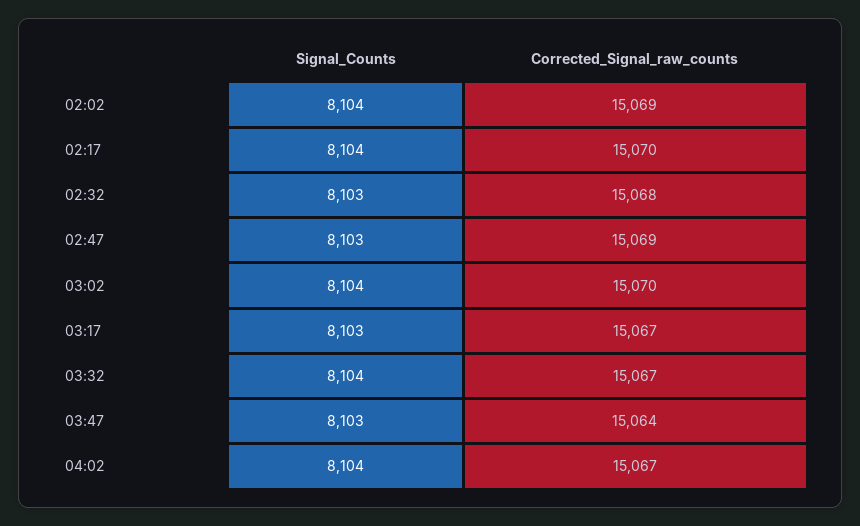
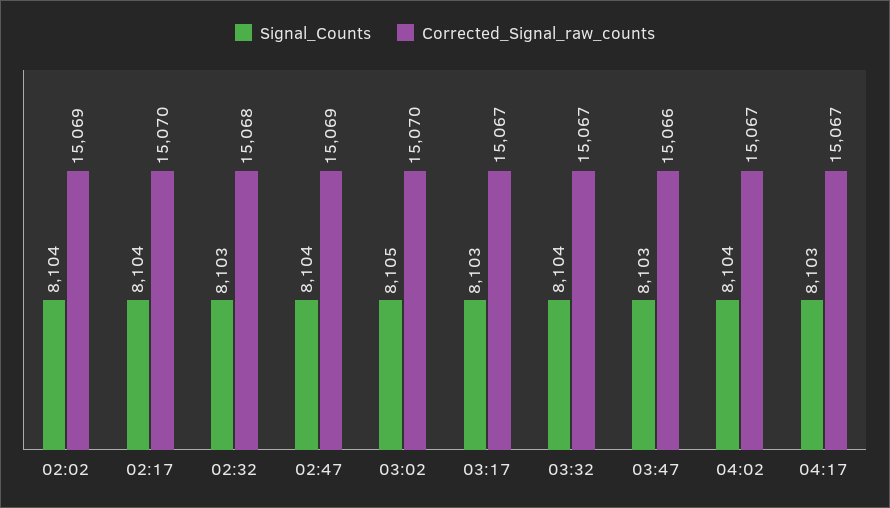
Signal_Counts, 02:47: 8103 -> 8104
Signal_Counts, 03:02: 8104 -> 8105
Corrected_Signal_raw_counts, 03:47: 15064 -> 15066
Signal_Counts, 04:17: none -> 8103
Corrected_Signal_raw_counts, 04:17: none -> 15067

